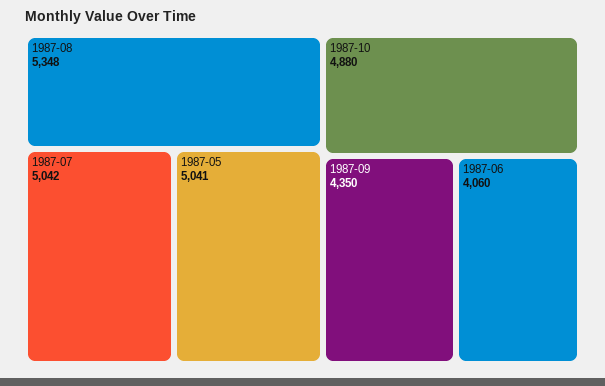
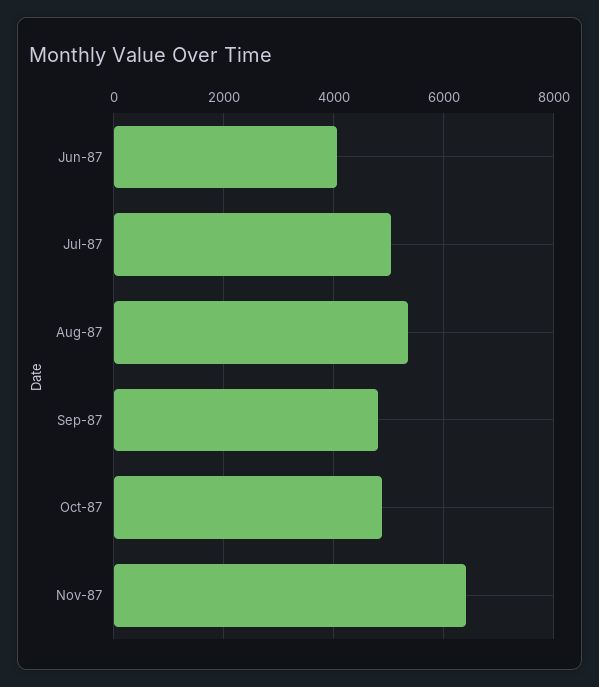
1987-05: 5041 -> none
1987-09: 4350 -> 4800
Nov-87: none -> 6400

